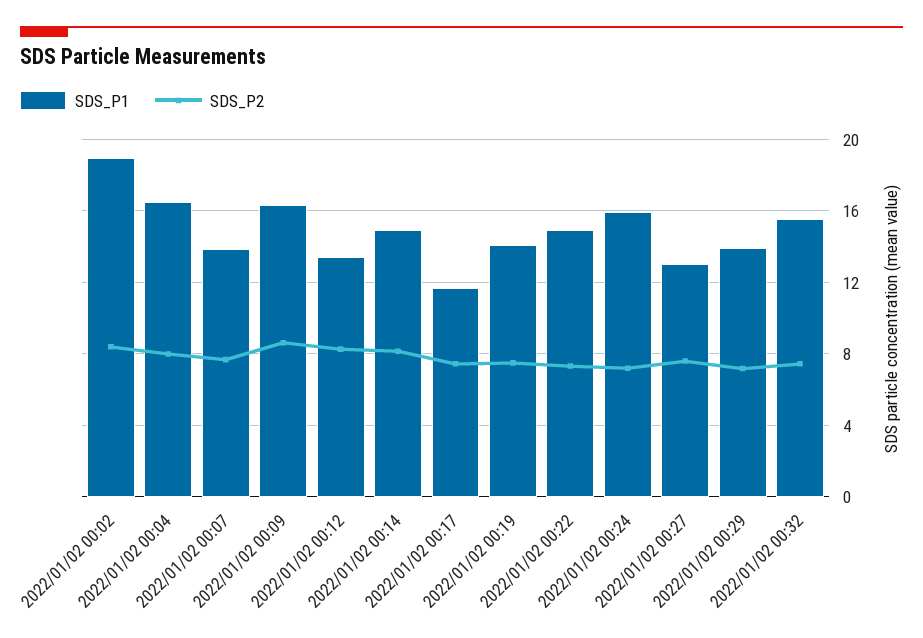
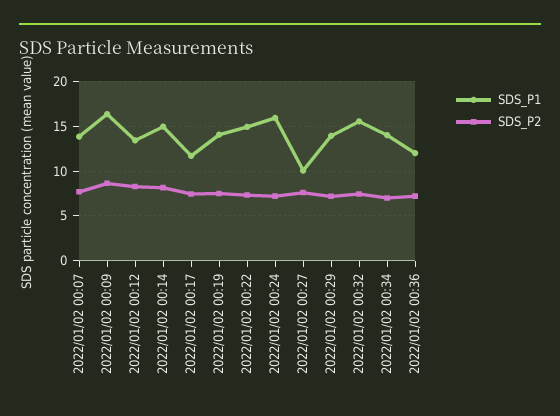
SDS_P1, 2022/01/02 00:02: 19 -> none
SDS_P2, 2022/01/02 00:02: 8.5 -> none
SDS_P1, 2022/01/02 00:04: 16.5 -> none
SDS_P2, 2022/01/02 00:04: 8 -> none
SDS_P1, 2022/01/02 00:27: 13 -> 10
SDS_P1, 2022/01/02 00:34: none -> 14
SDS_P2, 2022/01/02 00:34: none -> 7
SDS_P1, 2022/01/02 00:36: none -> 12
SDS_P2, 2022/01/02 00:36: none -> 7

